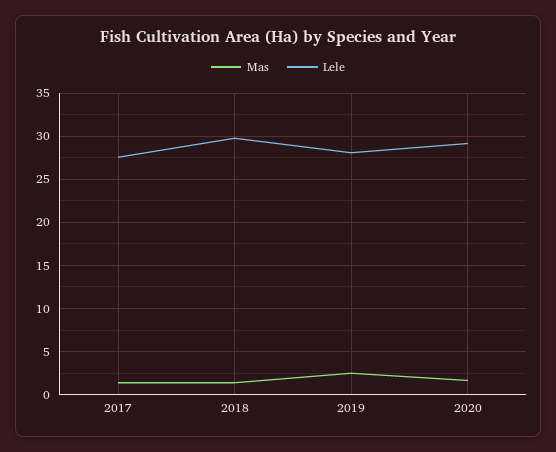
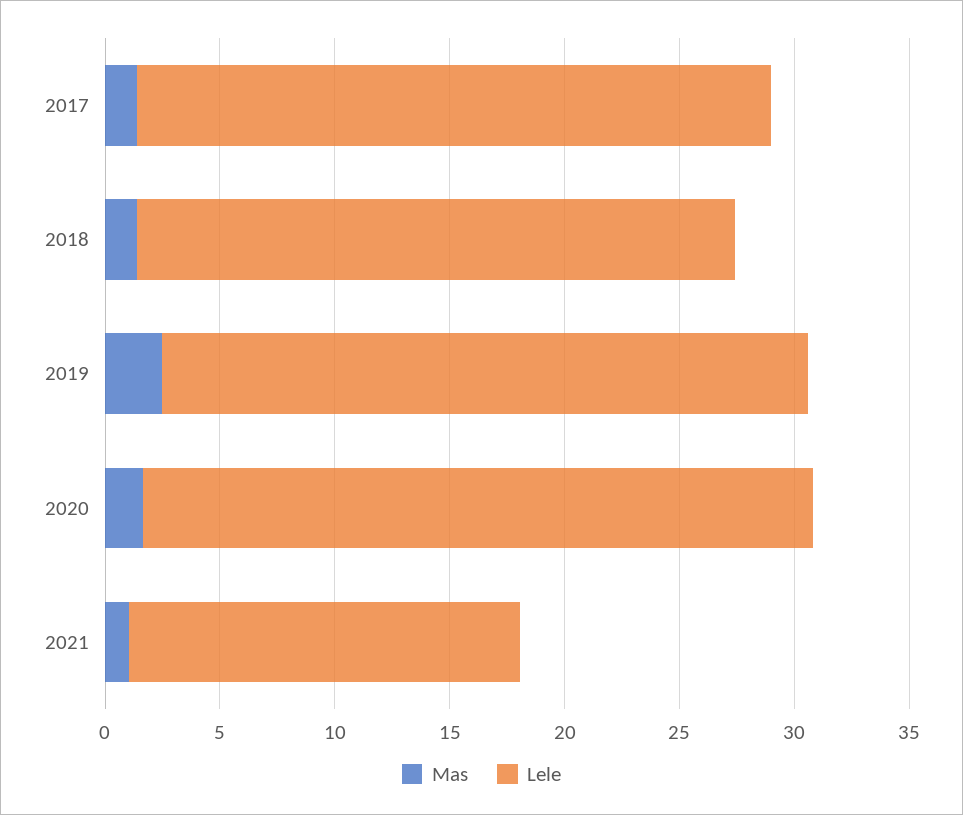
Lele, 2018: 30 -> 26
Mas, 2021: none -> 1
Lele, 2021: none -> 17

